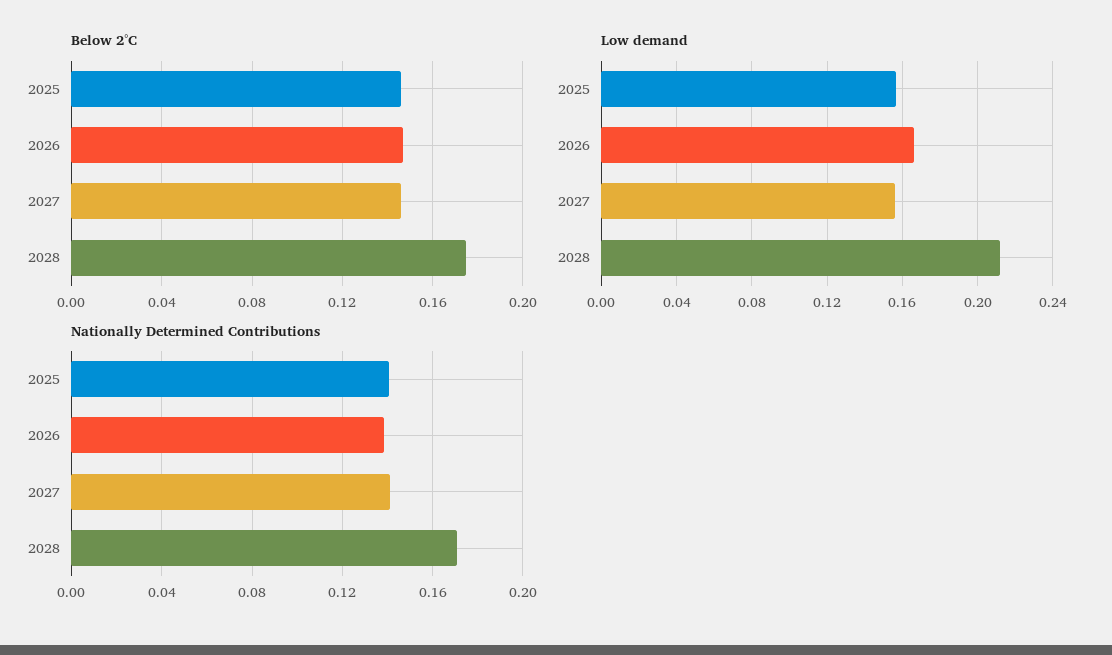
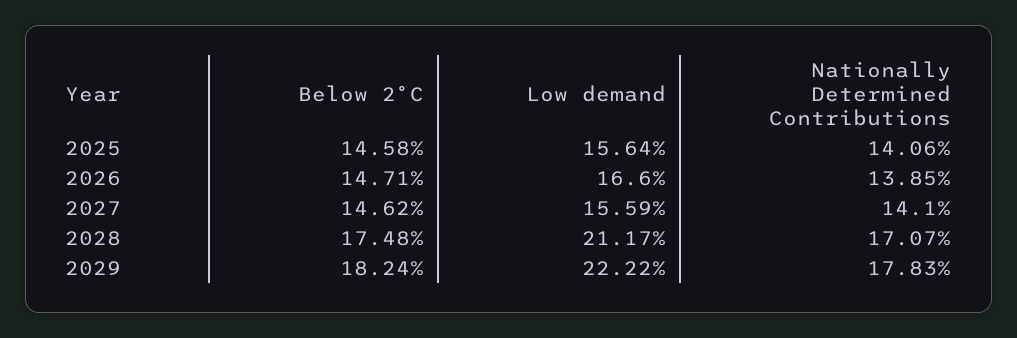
Below 2°C, 2029: none -> 0.1824
Low demand, 2029: none -> 0.2222
Nationally Determined Contributions, 2029: none -> 0.1783

